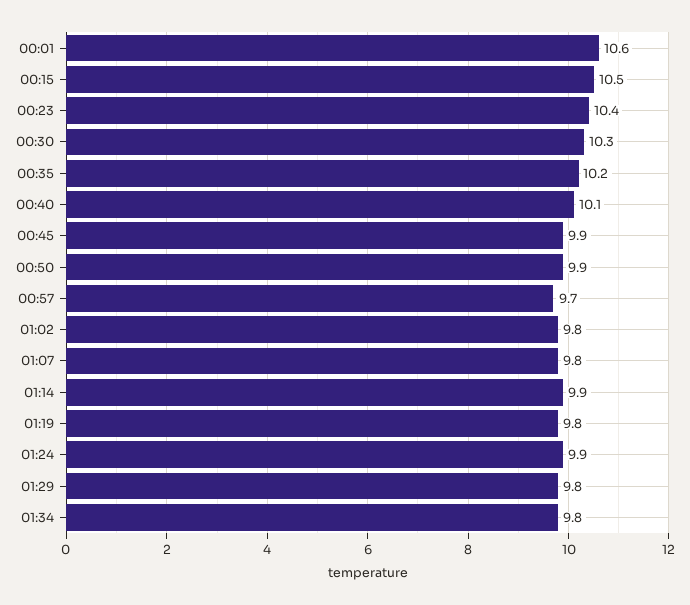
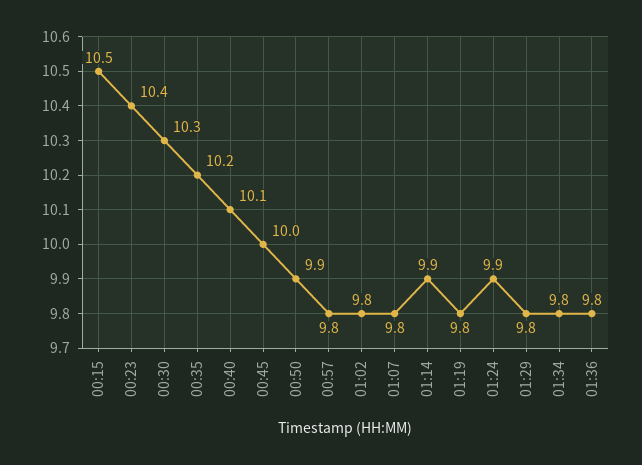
00:01: 10.6 -> none
00:45: 9.9 -> 10
00:57: 9.7 -> 9.8
01:36: none -> 9.8

